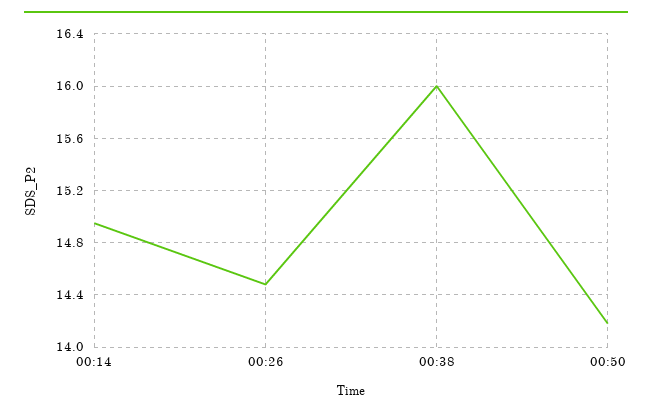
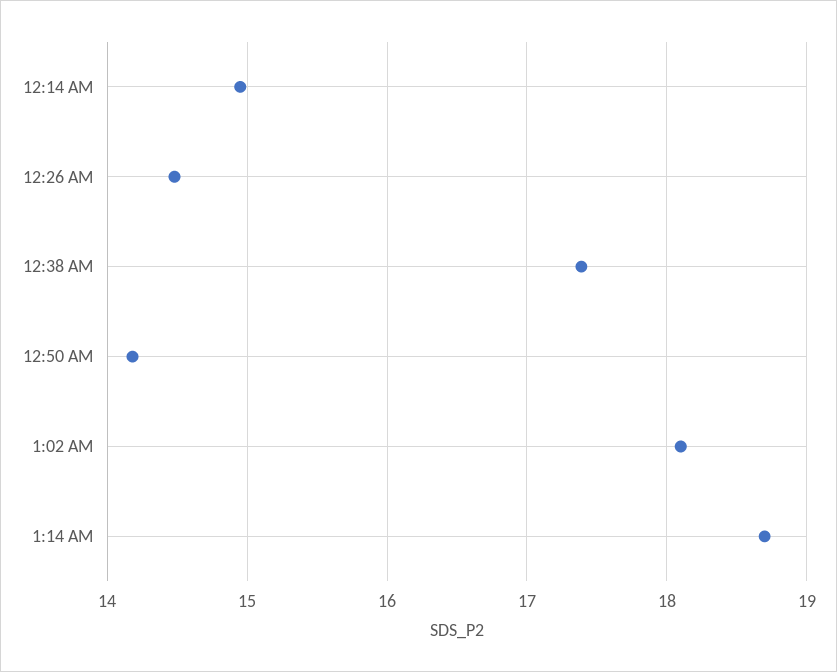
00:38: 16 -> 17.4
1:02 AM: none -> 18.1
1:14 AM: none -> 18.7

